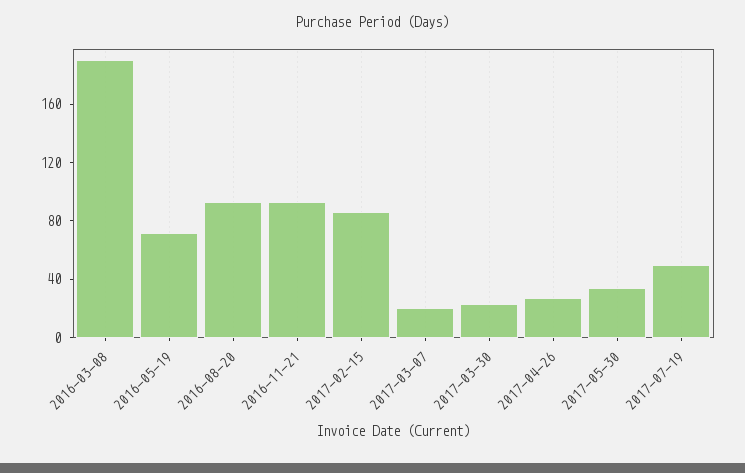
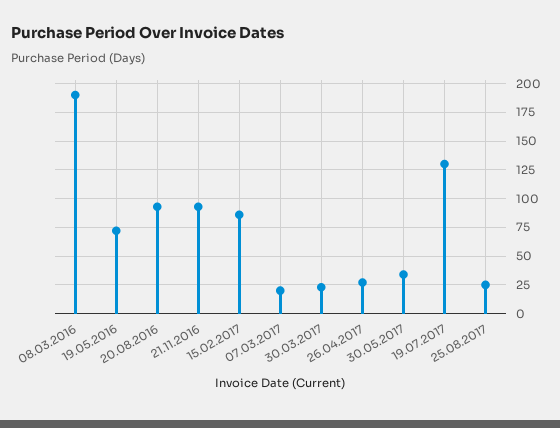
2017-07-19: 50 -> 125
25.08.2017: none -> 25

